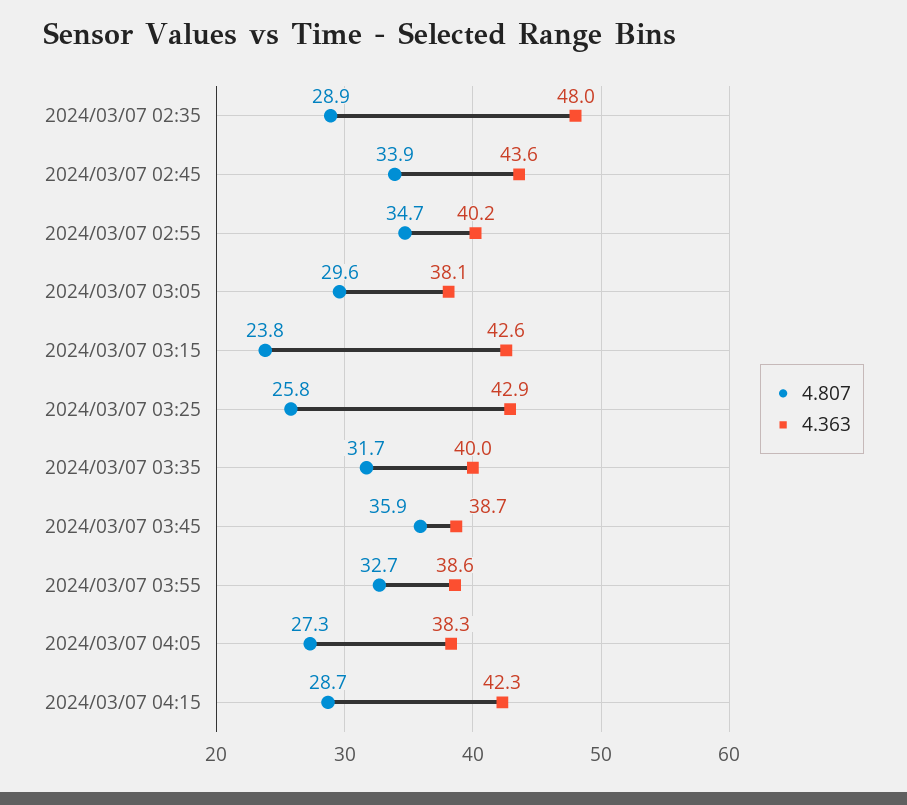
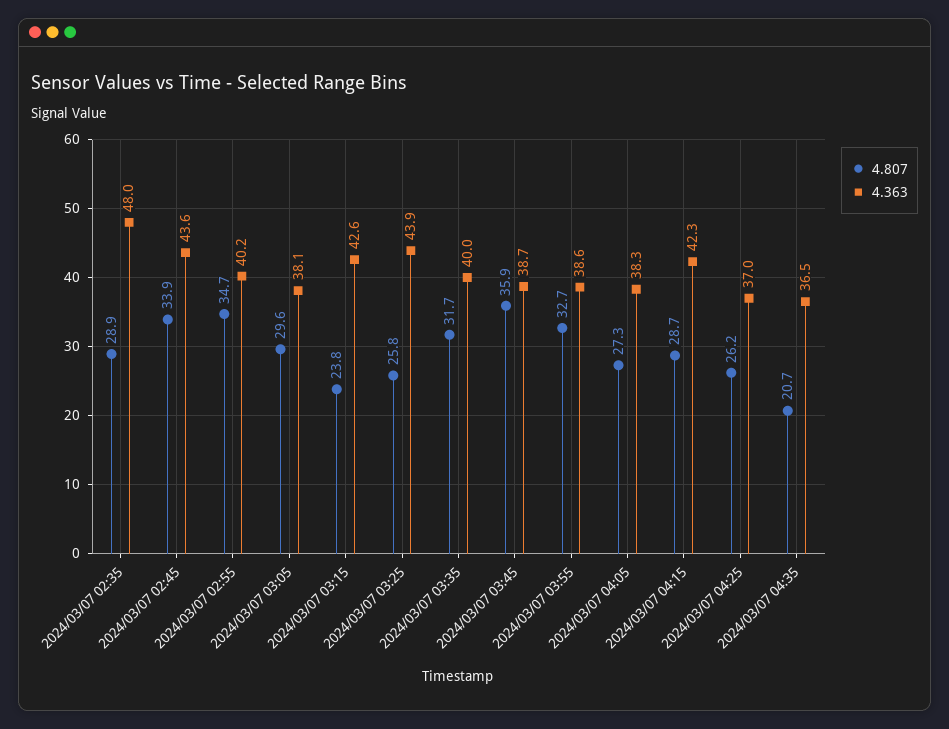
4.363, 2024/03/07 03:25: 42.9 -> 43.9
4.807, 2024/03/07 04:25: none -> 26.2
4.363, 2024/03/07 04:25: none -> 37
4.807, 2024/03/07 04:35: none -> 20.7
4.363, 2024/03/07 04:35: none -> 36.5

